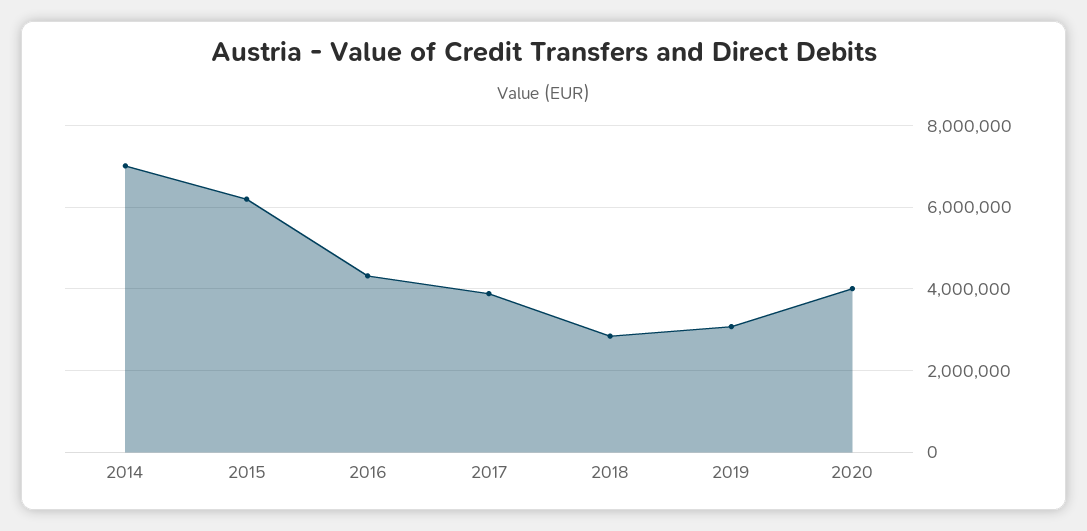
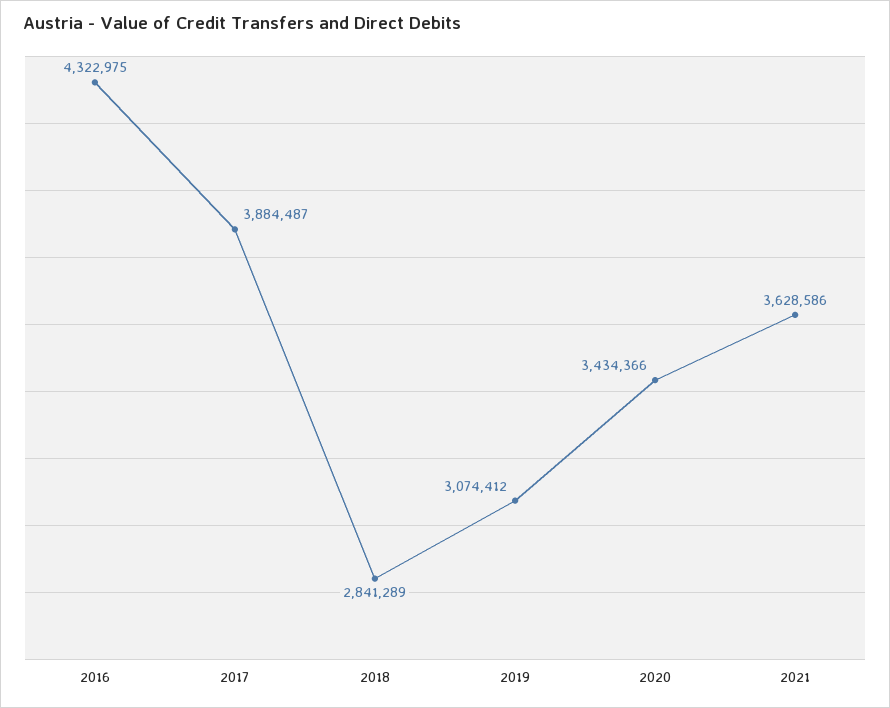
2014: 7000000 -> none
2015: 6200000 -> none
2020: 4000000 -> 3434366
2021: none -> 3628586

